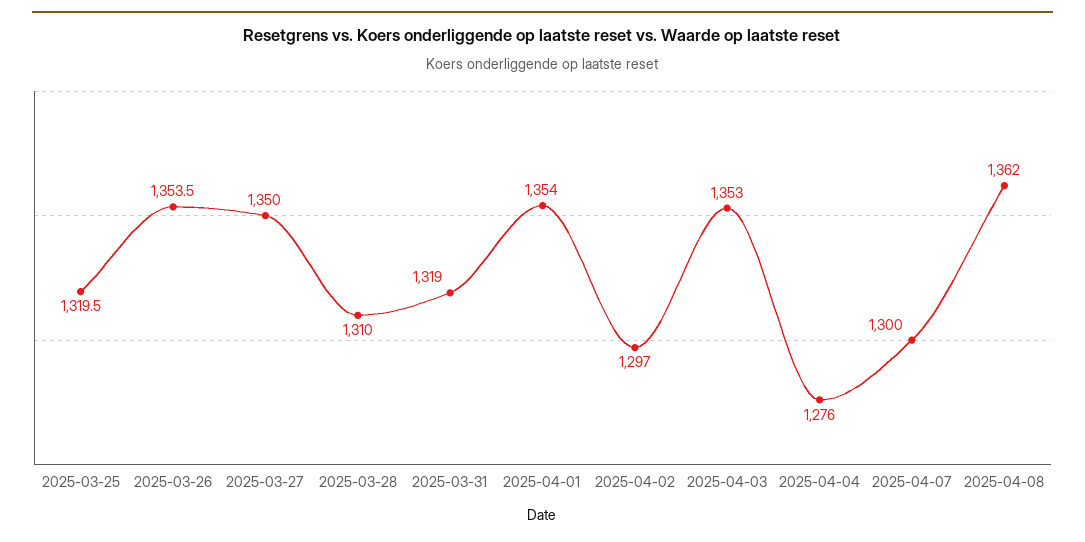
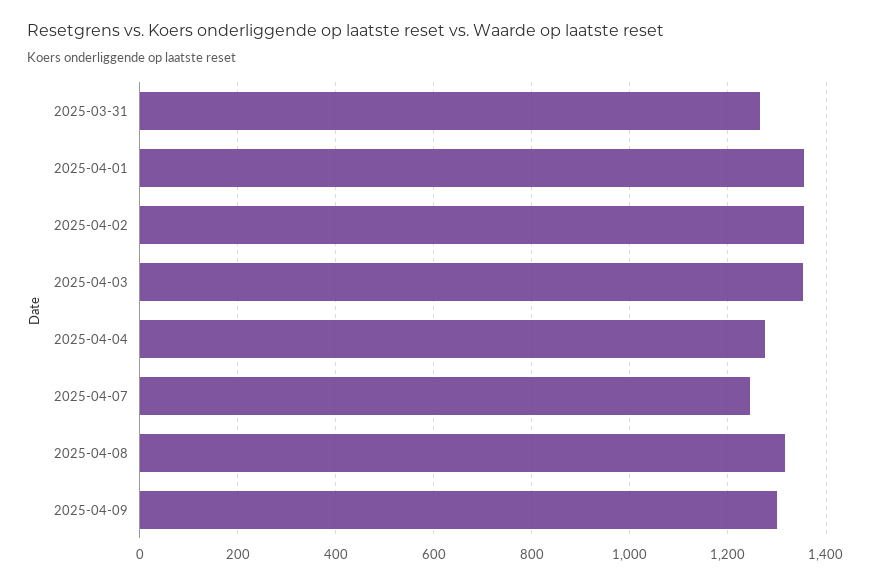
2025-03-25: 1319.5 -> none
2025-03-26: 1353.5 -> none
2025-03-27: 1350 -> none
2025-03-28: 1310 -> none
2025-03-31: 1319 -> 1260
2025-04-02: 1297 -> 1360
2025-04-07: 1300 -> 1240
2025-04-08: 1362 -> 1320
2025-04-09: none -> 1300

